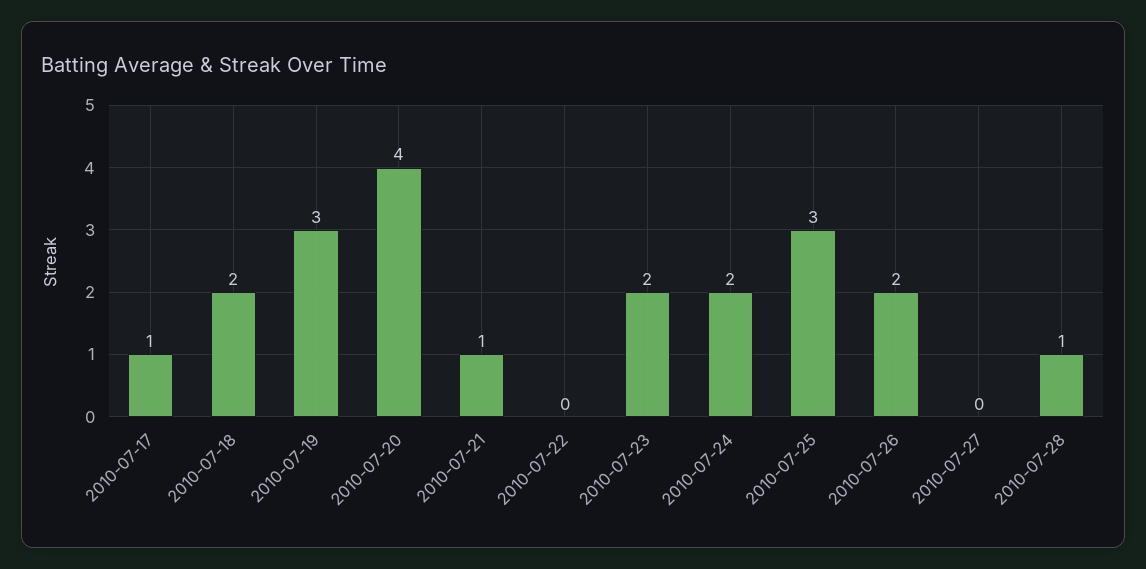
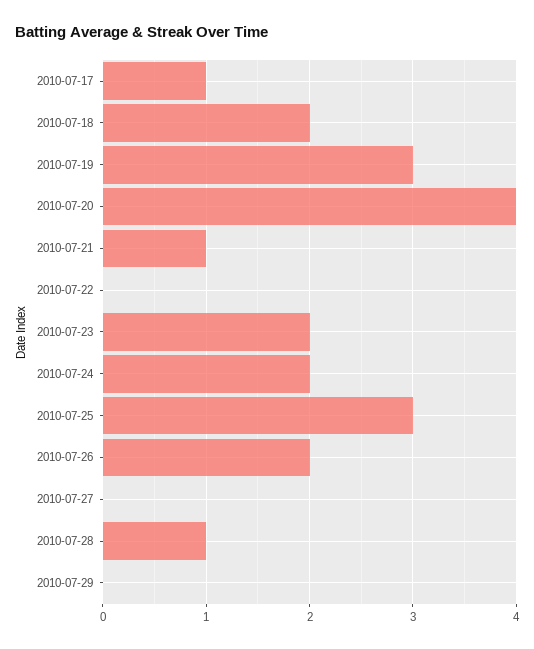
2010-07-29: none -> 0

